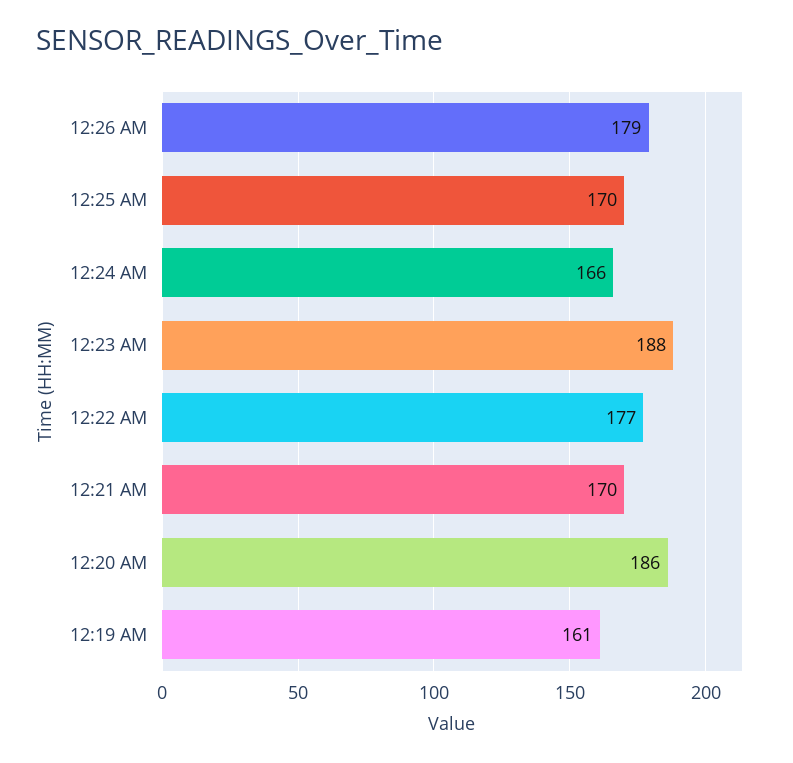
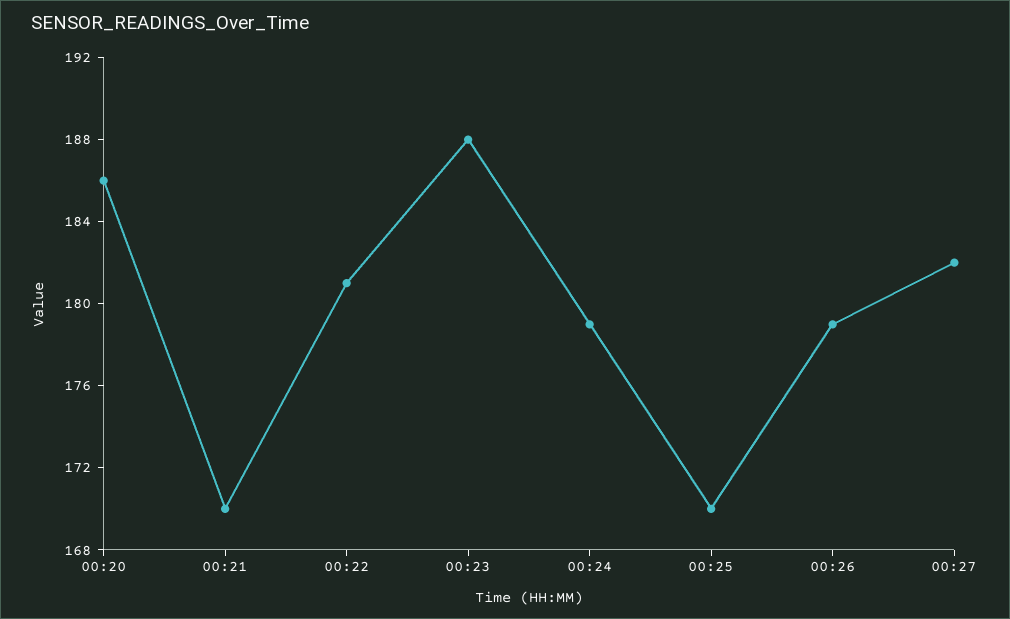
12:24 AM: 166 -> 179
12:22 AM: 177 -> 181
12:19 AM: 161 -> none
00:27: none -> 182

